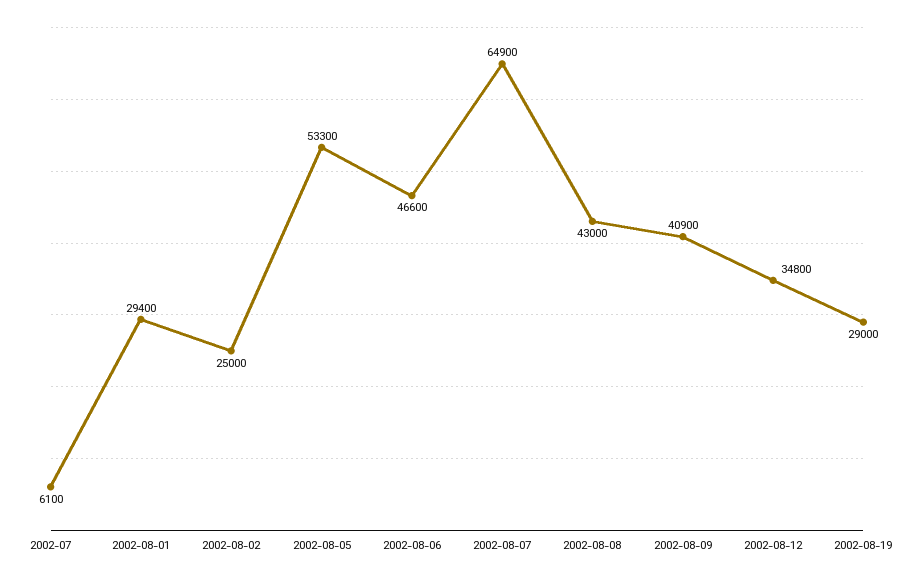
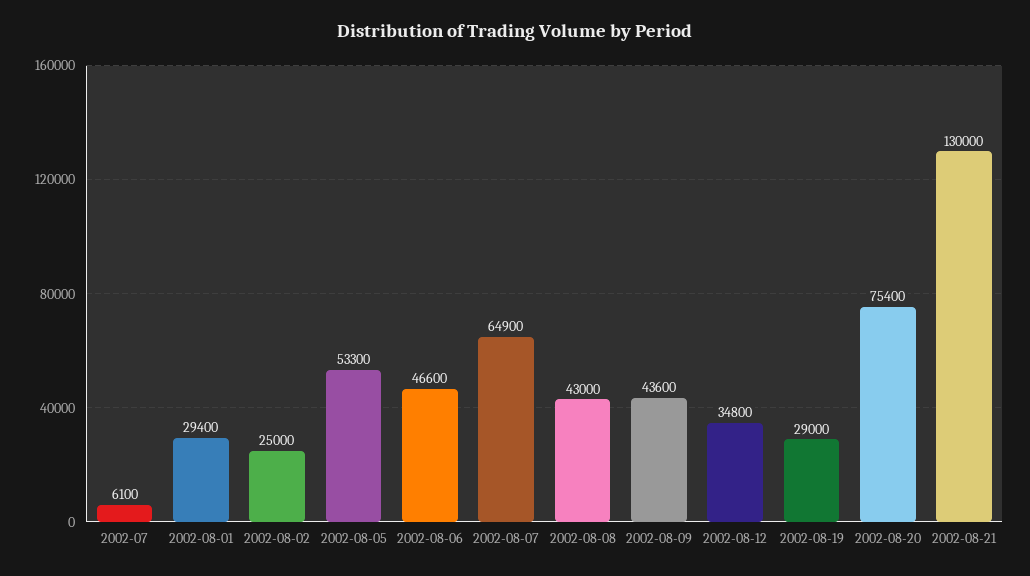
2002-08-09: 40900 -> 43600
2002-08-20: none -> 75400
2002-08-21: none -> 130000

